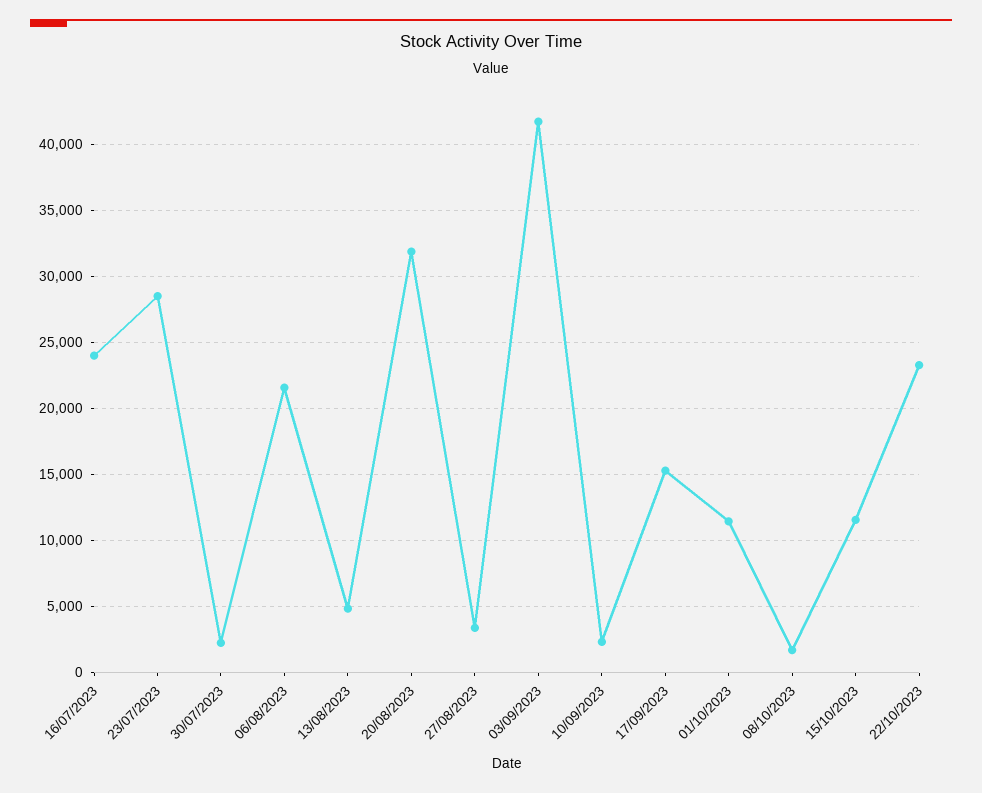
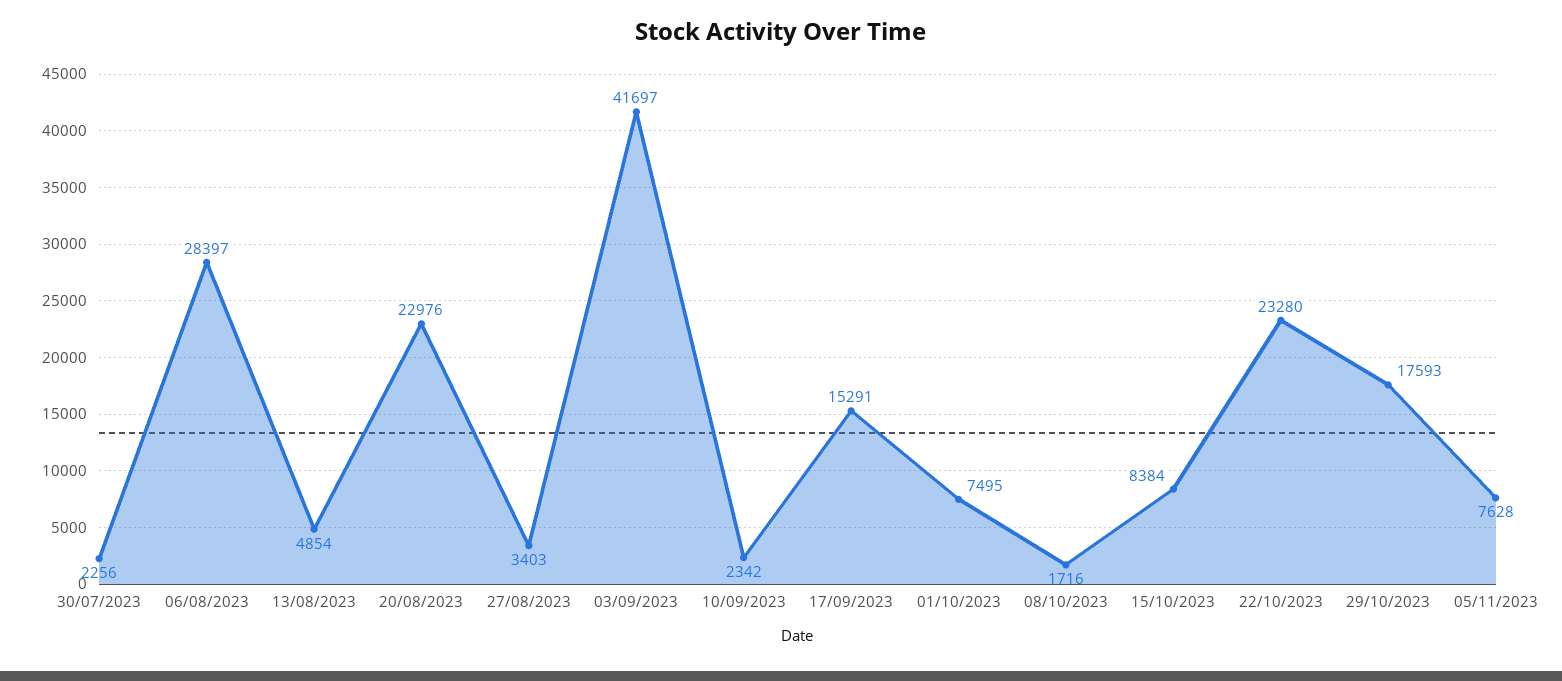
16/07/2023: 24000 -> none
23/07/2023: 28500 -> none
06/08/2023: 21500 -> 28397
20/08/2023: 32000 -> 22976
01/10/2023: 11500 -> 7495
15/10/2023: 11500 -> 8384
29/10/2023: none -> 17593
05/11/2023: none -> 7628

